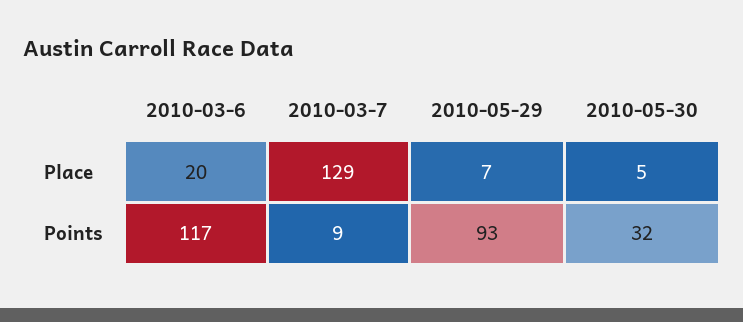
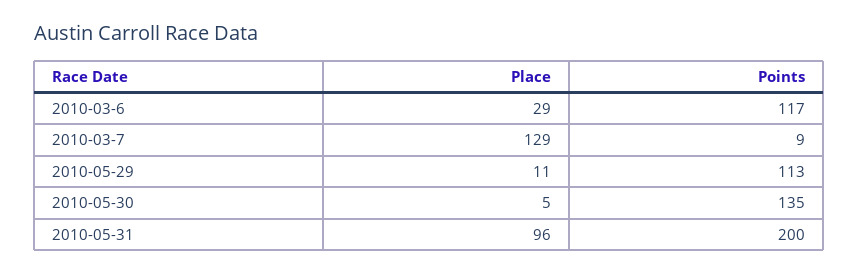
2010-03-6, Place: 20 -> 29
2010-05-29, Place: 7 -> 11
2010-05-29, Points: 93 -> 113
2010-05-30, Points: 32 -> 135
2010-05-31, Place: none -> 96
2010-05-31, Points: none -> 200

